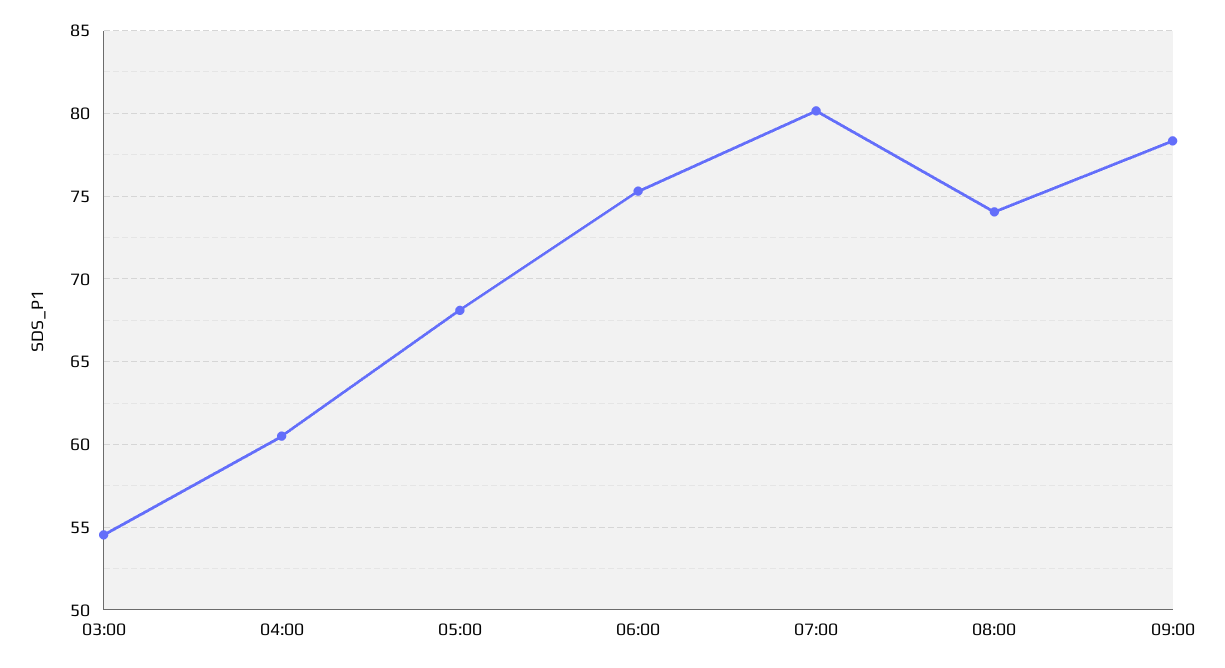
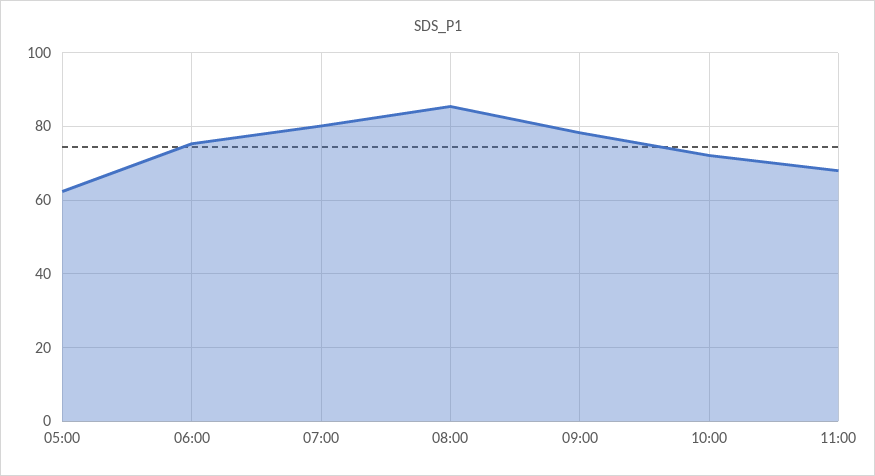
03:00: 54.5 -> none
04:00: 60.5 -> none
05:00: 68 -> 62
08:00: 74 -> 86
10:00: none -> 72
11:00: none -> 68

